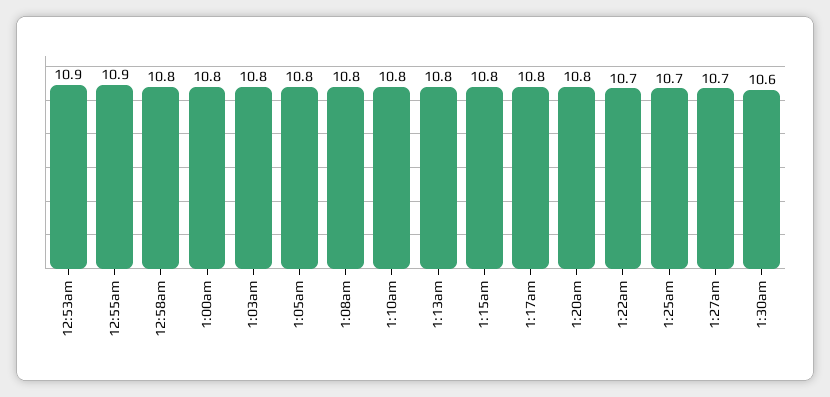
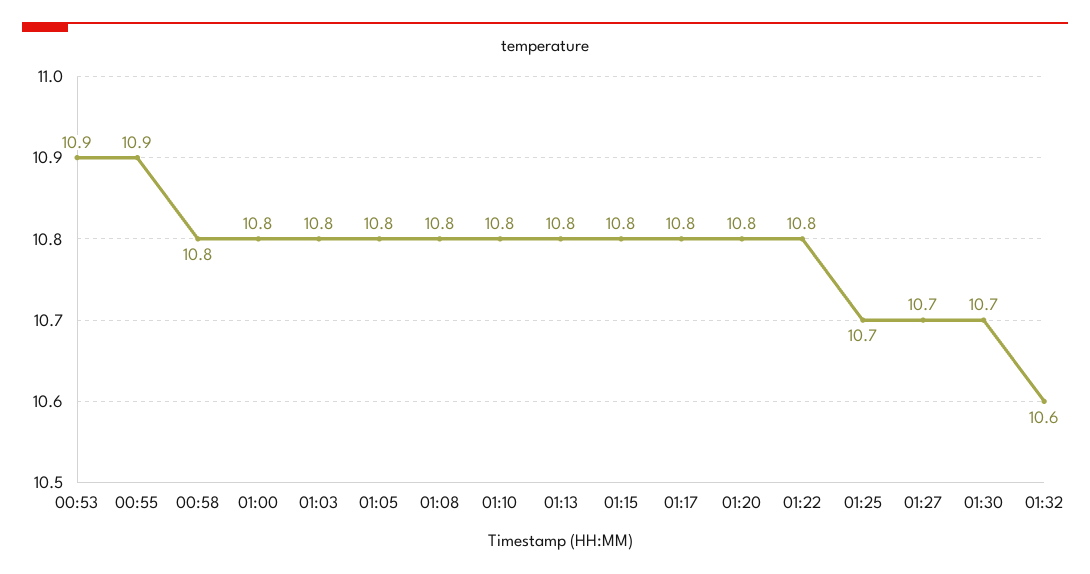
1:22am: 10.7 -> 10.8
1:30am: 10.6 -> 10.7
01:32: none -> 10.6

